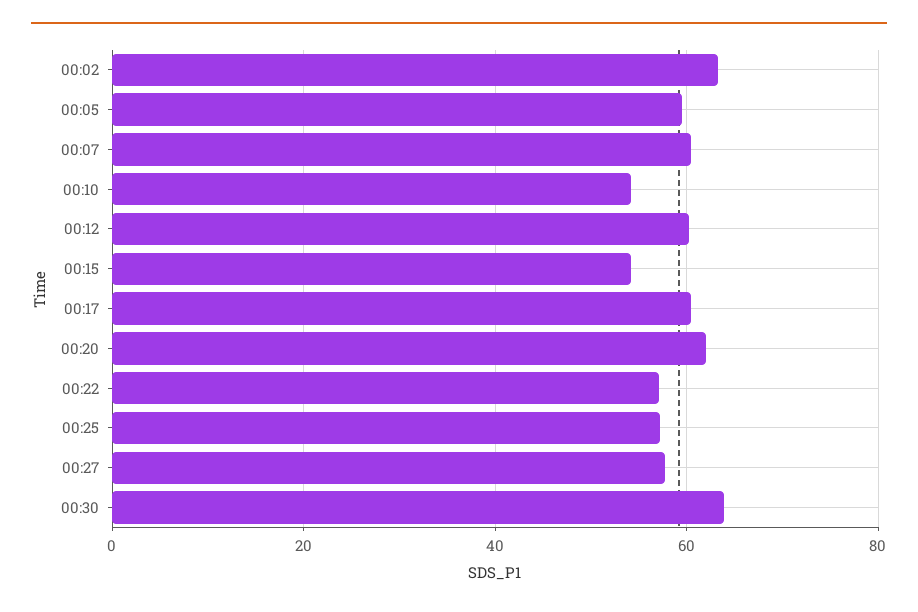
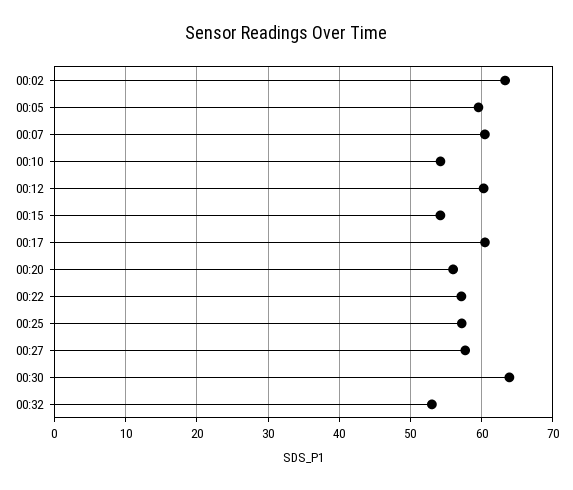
00:20: 62 -> 56
00:32: none -> 53

